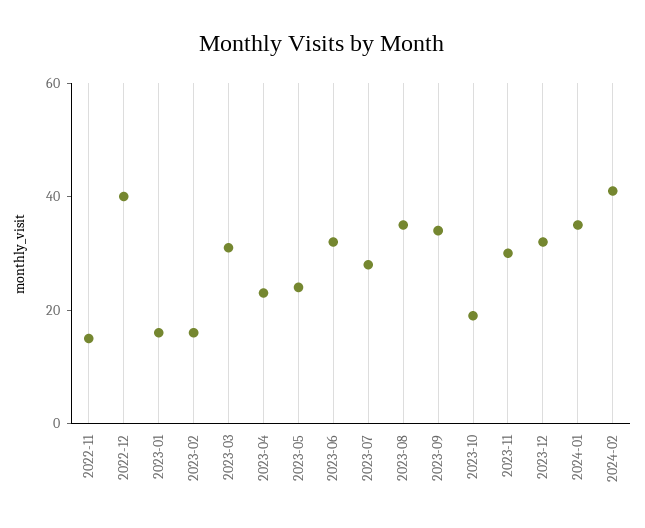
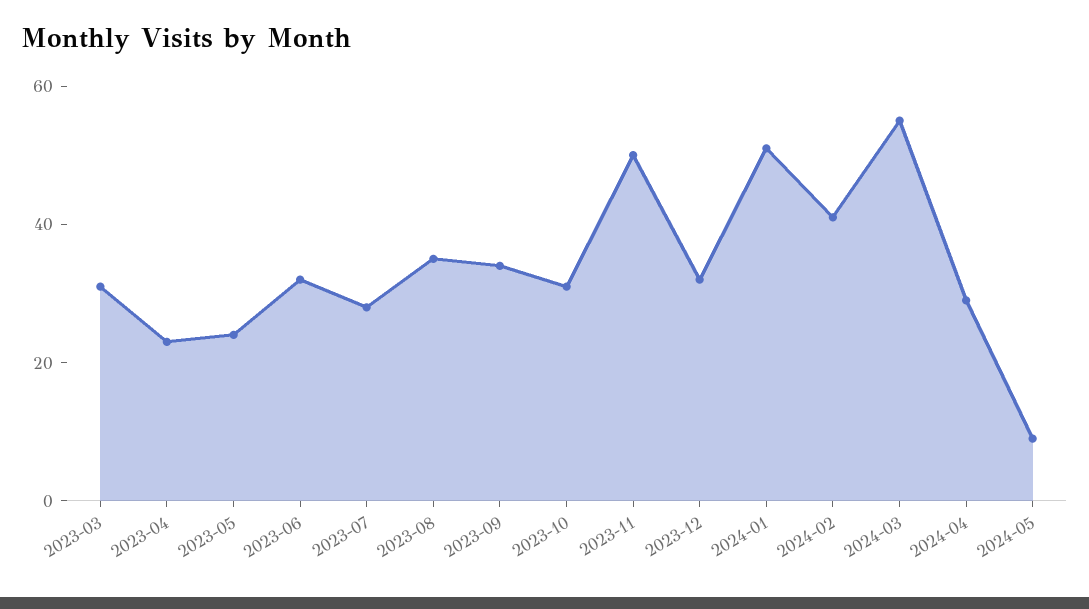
2022-11: 15 -> none
2022-12: 40 -> none
2023-01: 15 -> none
2023-02: 15 -> none
2023-10: 20 -> 30
2023-11: 30 -> 50
2024-01: 35 -> 50
2024-03: none -> 55
2024-04: none -> 30
2024-05: none -> 10

